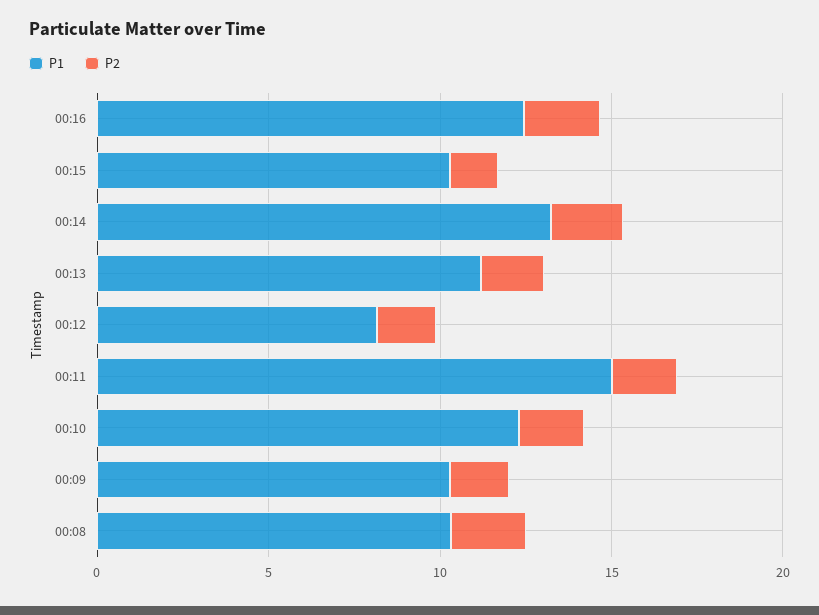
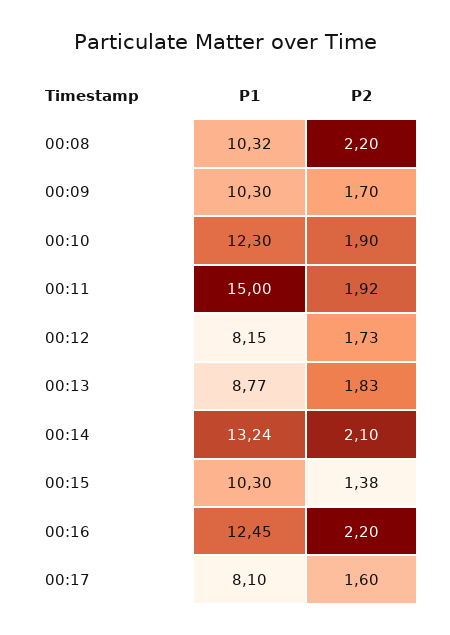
P1, 00:13: 11 -> 8.77
P1, 00:17: none -> 8.1
P2, 00:17: none -> 1.6

